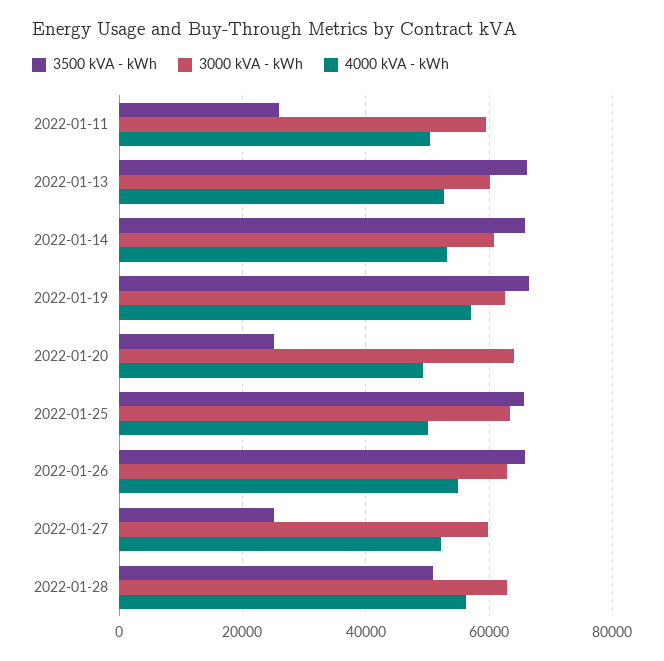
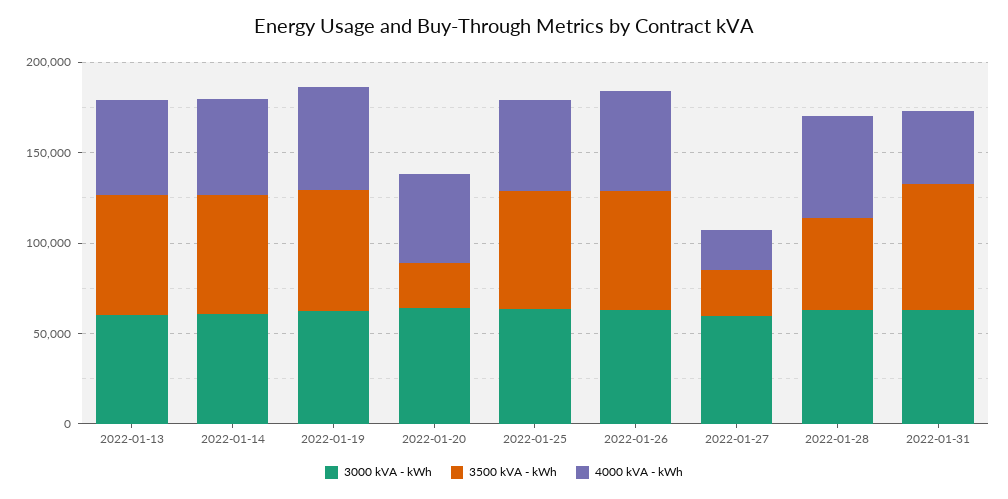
3500 kVA - kWh, 2022-01-11: 26000 -> none
3000 kVA - kWh, 2022-01-11: 60000 -> none
4000 kVA - kWh, 2022-01-11: 50000 -> none
4000 kVA - kWh, 2022-01-27: 52000 -> 20000
3000 kVA - kWh, 2022-01-31: none -> 60000
3500 kVA - kWh, 2022-01-31: none -> 70000
4000 kVA - kWh, 2022-01-31: none -> 40000

